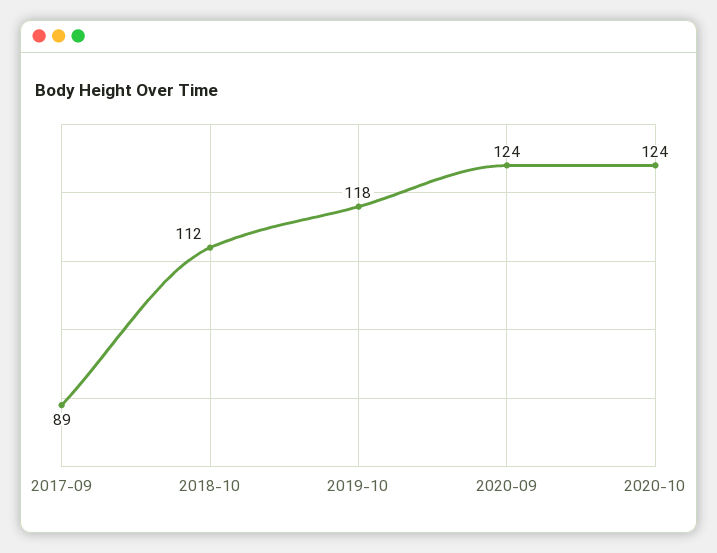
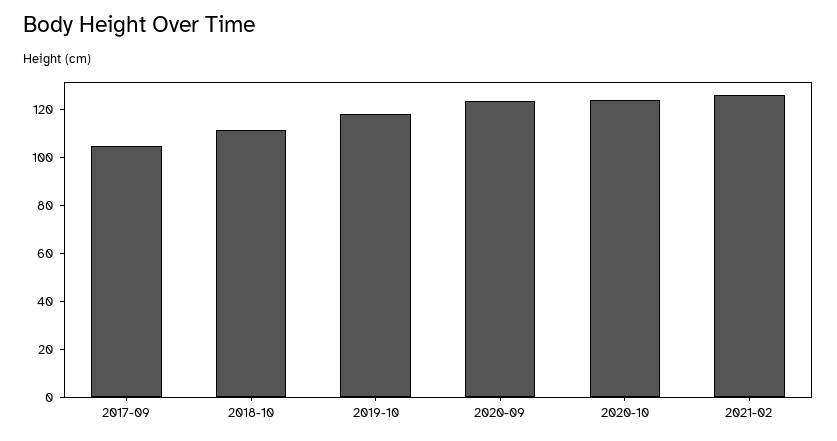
2017-09: 89 -> 105
2021-02: none -> 125

